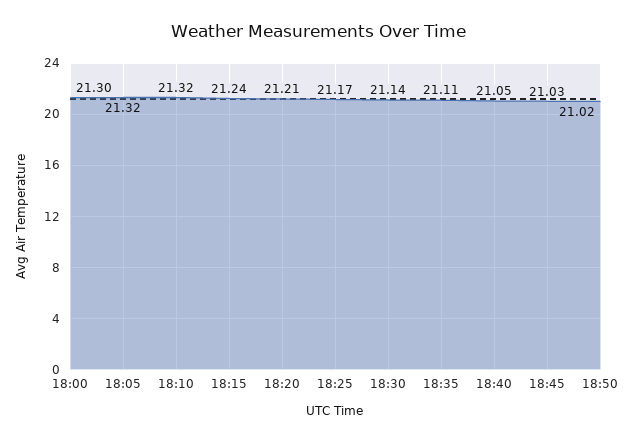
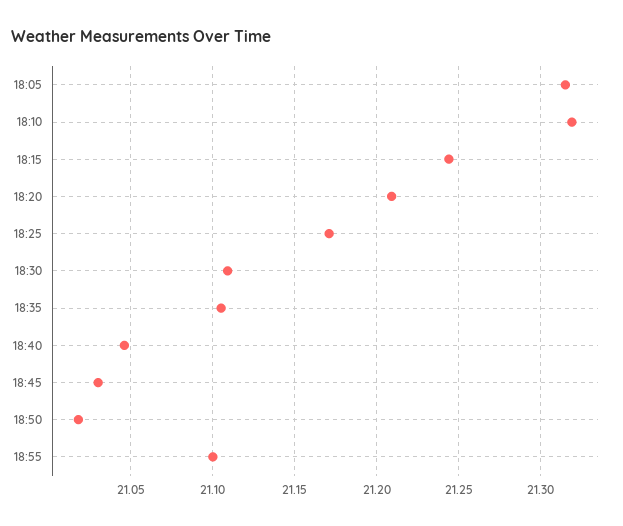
18:00: 21.3 -> none
18:30: 21.14 -> 21.11
18:55: none -> 21.1

